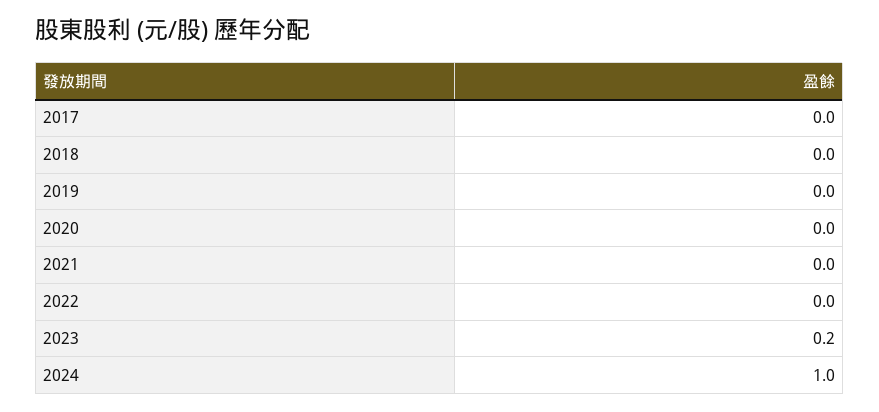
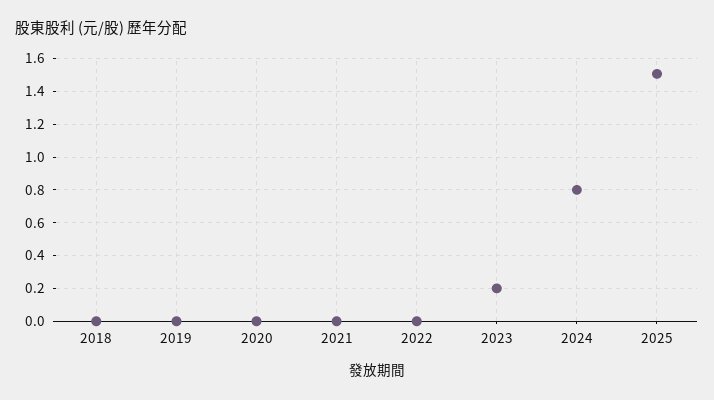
2017: 0 -> none
2024: 1 -> 0.8
2025: none -> 1.5

